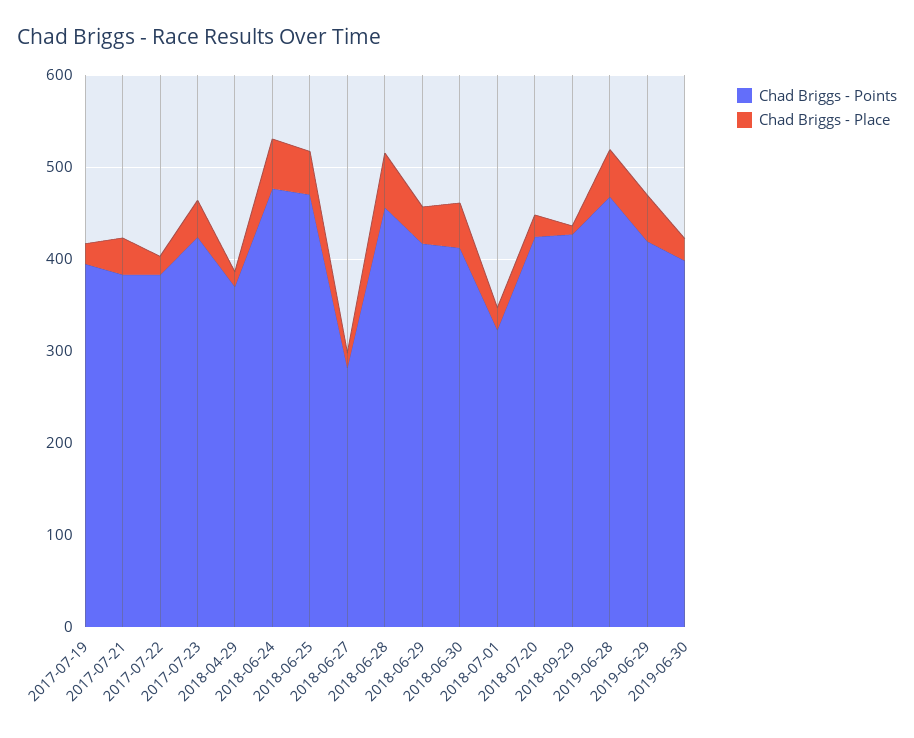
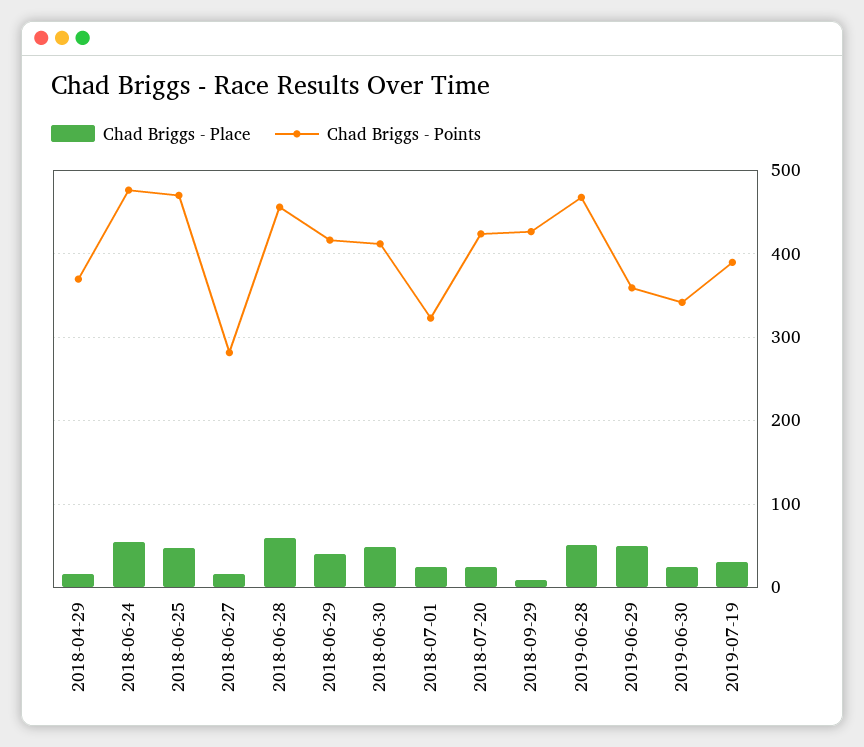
Chad Briggs - Points, 2017-07-19: 400 -> none
Chad Briggs - Place, 2017-07-19: 20 -> none
Chad Briggs - Points, 2017-07-21: 380 -> none
Chad Briggs - Place, 2017-07-21: 40 -> none
Chad Briggs - Points, 2017-07-22: 380 -> none
Chad Briggs - Place, 2017-07-22: 20 -> none
Chad Briggs - Points, 2017-07-23: 420 -> none
Chad Briggs - Place, 2017-07-23: 40 -> none
Chad Briggs - Points, 2019-06-29: 420 -> 360
Chad Briggs - Points, 2019-06-30: 400 -> 340
Chad Briggs - Place, 2019-07-19: none -> 30
Chad Briggs - Points, 2019-07-19: none -> 390

